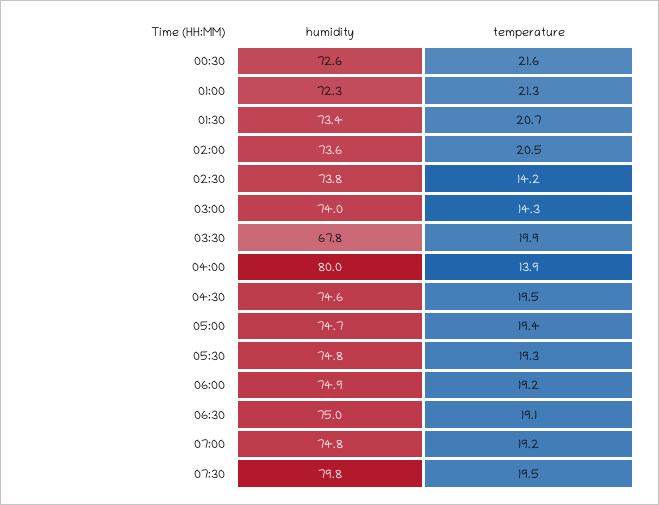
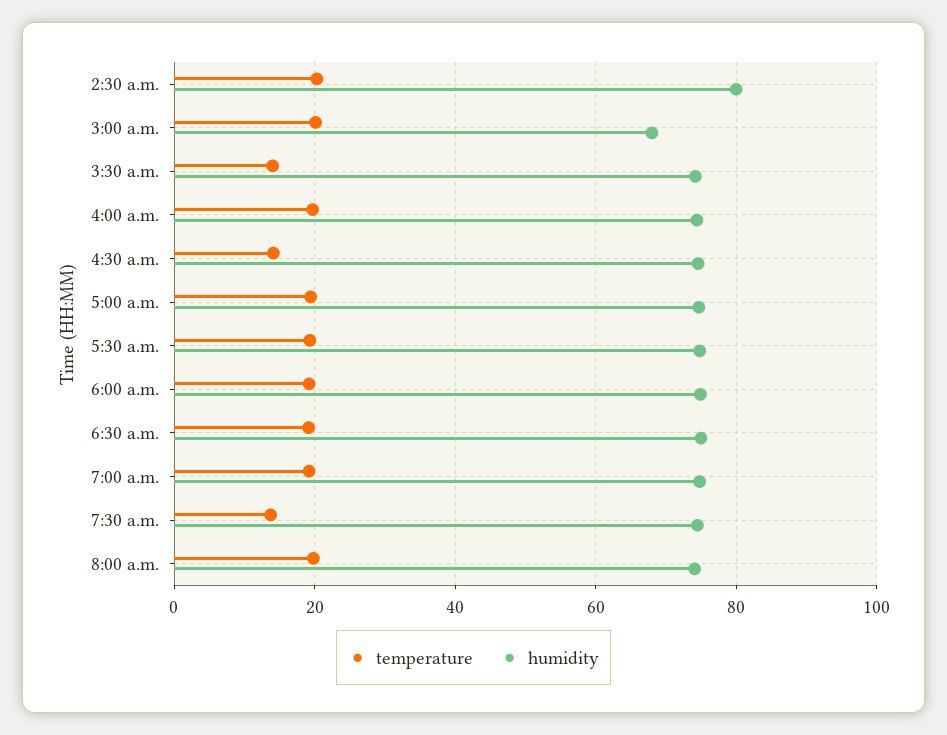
humidity, 00:30: 72.6 -> none
temperature, 00:30: 21.6 -> none
humidity, 01:00: 72.3 -> none
temperature, 01:00: 21.3 -> none
humidity, 01:30: 73.4 -> none
temperature, 01:30: 20.7 -> none
humidity, 02:00: 73.6 -> none
temperature, 02:00: 20.5 -> none
humidity, 02:30: 73.8 -> 80
temperature, 02:30: 14.2 -> 20
humidity, 03:00: 74 -> 68
temperature, 03:00: 14.3 -> 20
humidity, 03:30: 67.8 -> 74
temperature, 03:30: 19.9 -> 14
humidity, 04:00: 80 -> 74
temperature, 04:00: 13.9 -> 20
temperature, 04:30: 19.5 -> 14
humidity, 07:30: 79.8 -> 74
temperature, 07:30: 19.5 -> 14
temperature, 8:00 a.m.: none -> 20
humidity, 8:00 a.m.: none -> 74

